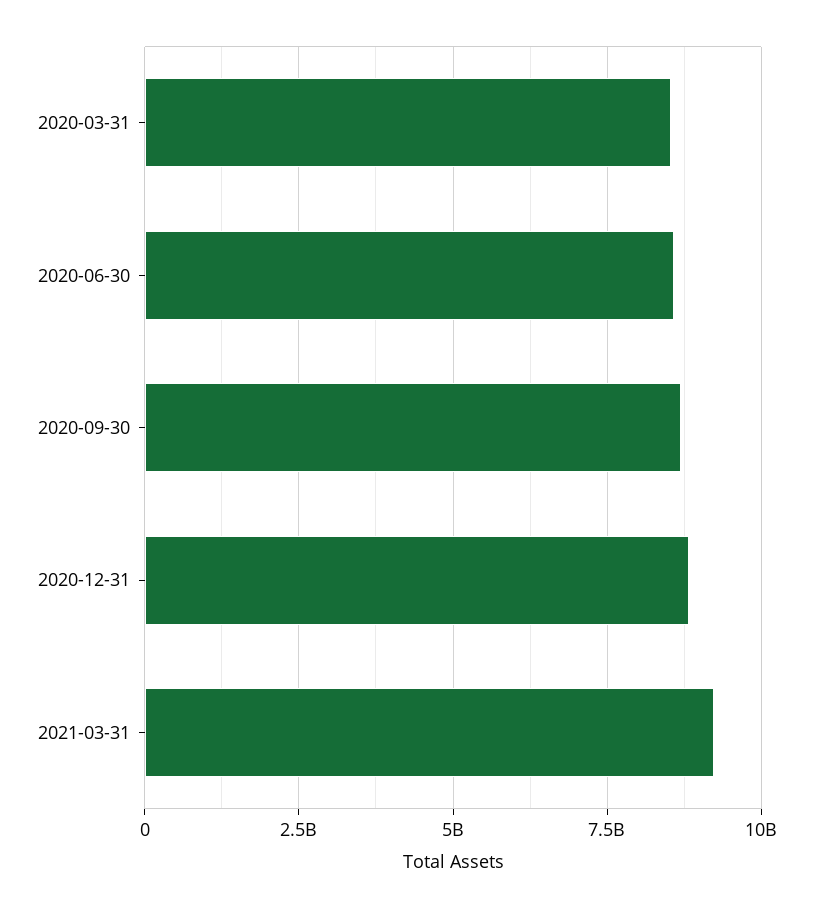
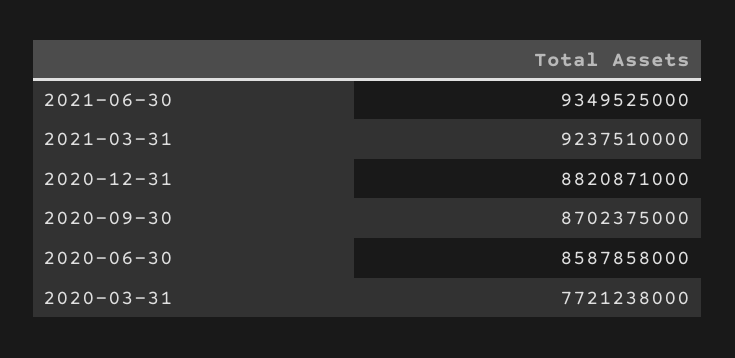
2020-03-31: 8500000000 -> 7721238000
2021-06-30: none -> 9349525000

